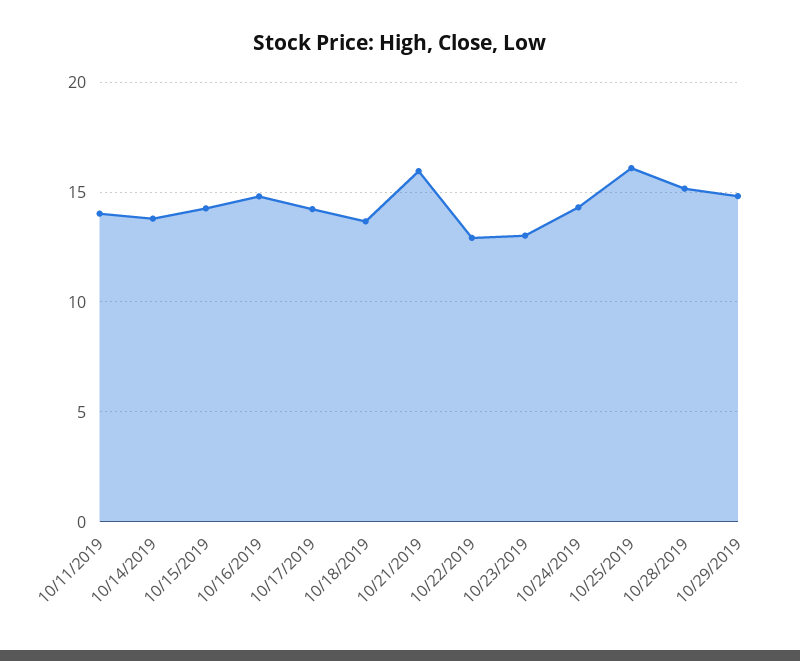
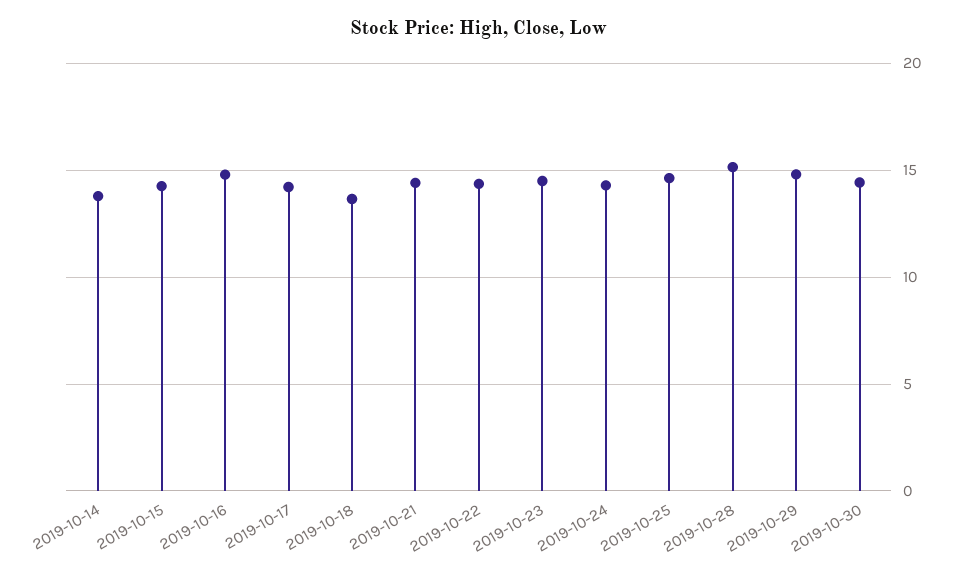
10/11/2019: 14 -> none
10/21/2019: 16 -> 14.5
10/22/2019: 13 -> 14.5
10/23/2019: 13 -> 14.5
10/25/2019: 16 -> 14.5
2019-10-30: none -> 14.5

